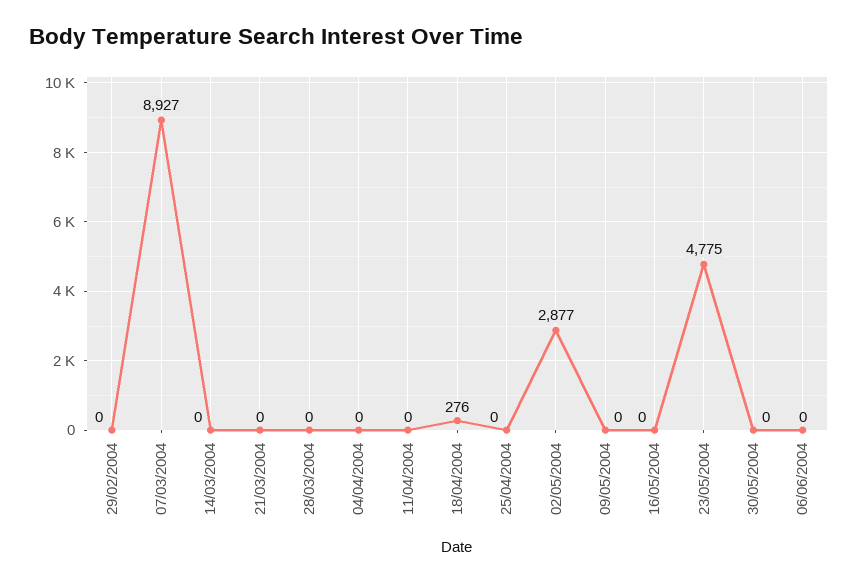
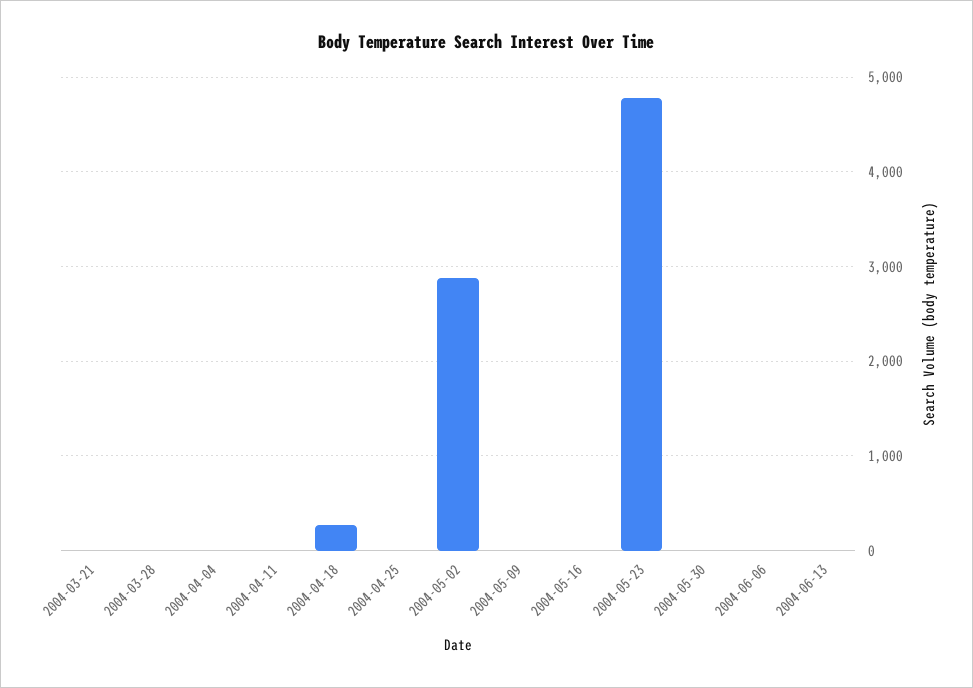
29/02/2004: 0 -> none
07/03/2004: 8927 -> none
14/03/2004: 0 -> none
2004-06-13: none -> 0

